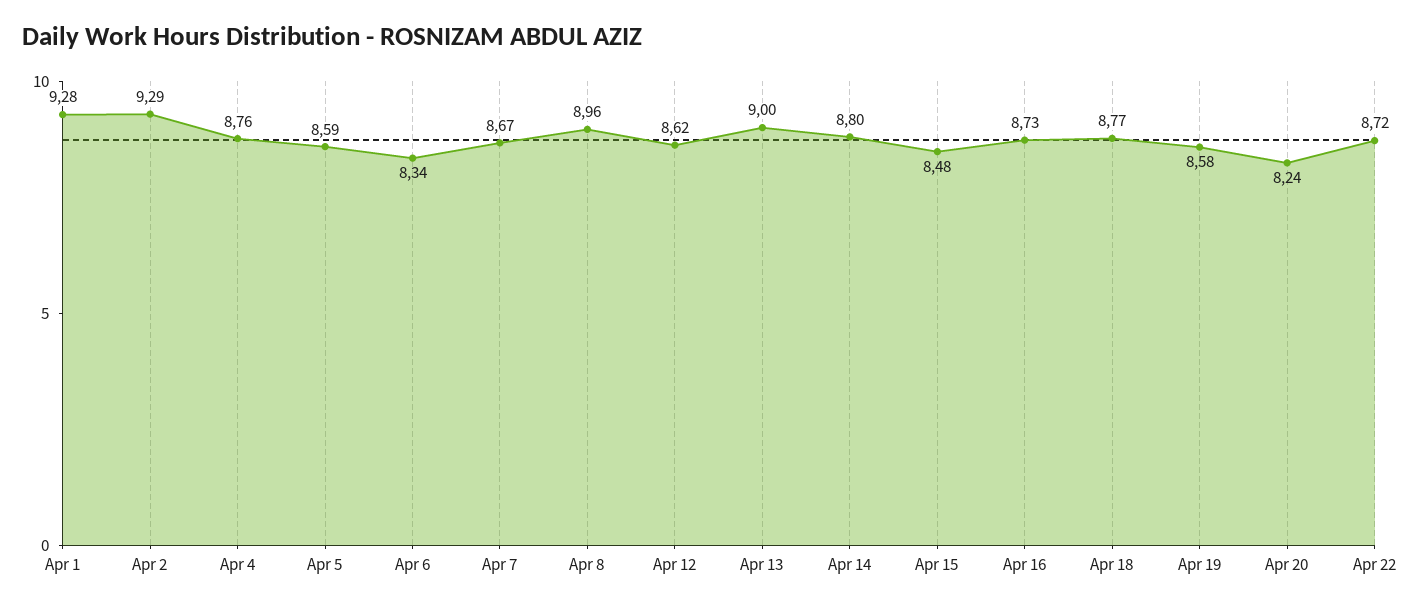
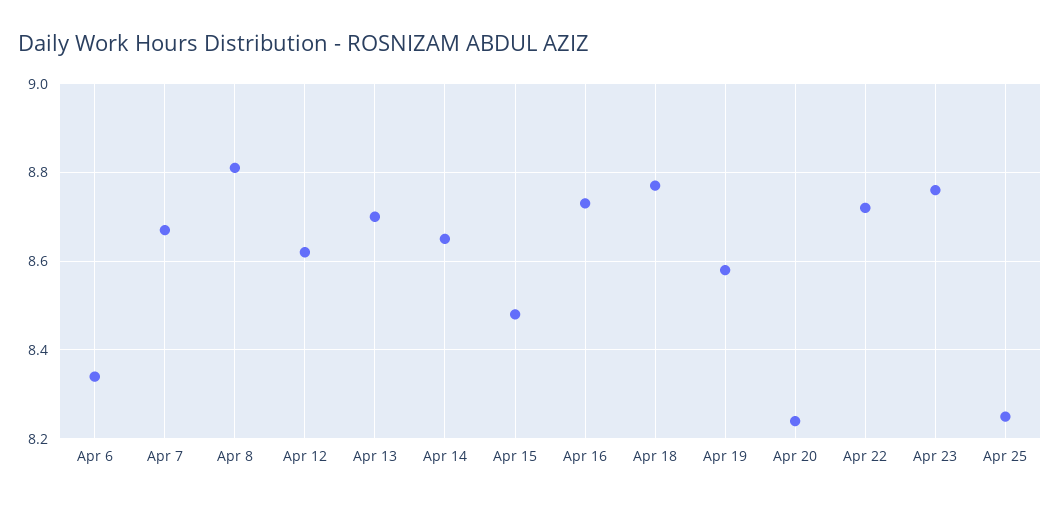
Apr 1: 9.28 -> none
Apr 2: 9.29 -> none
Apr 4: 8.76 -> none
Apr 5: 8.59 -> none
Apr 8: 8.96 -> 8.8
Apr 13: 9 -> 8.7
Apr 14: 8.8 -> 8.65
Apr 23: none -> 8.75
Apr 25: none -> 8.25

